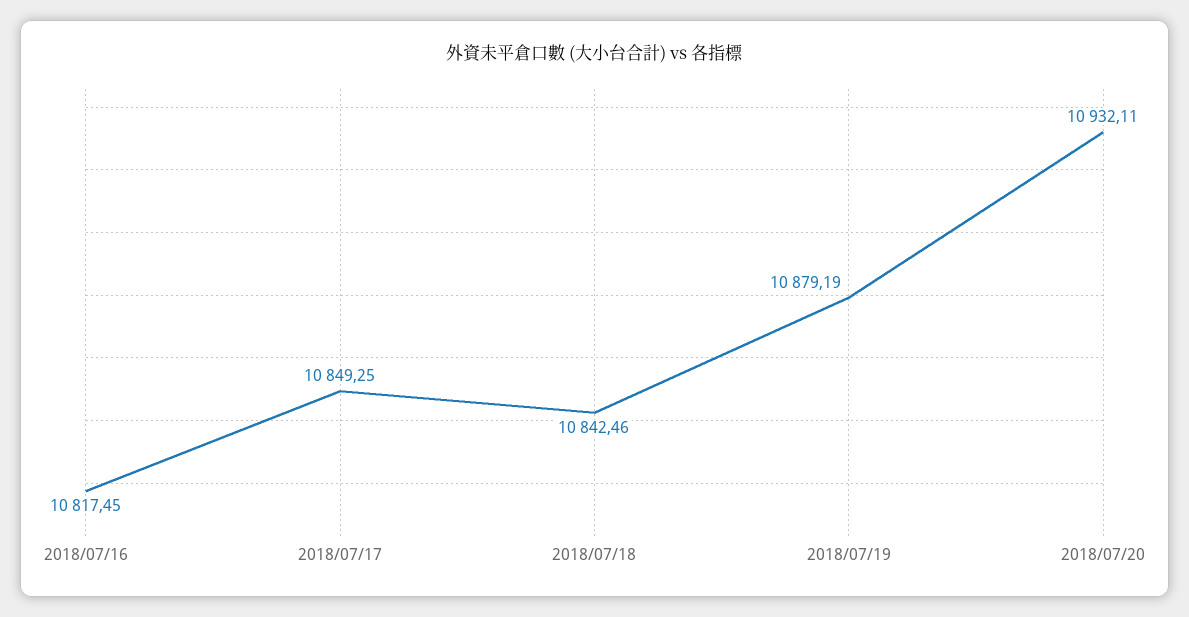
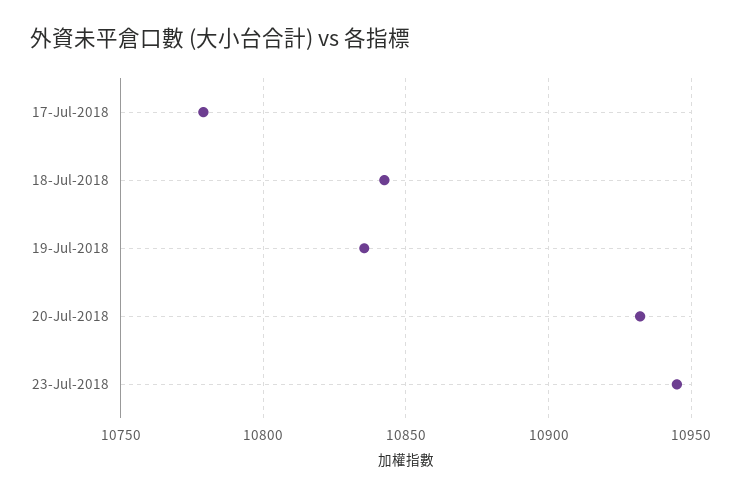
2018/07/16: 10817.45 -> none
2018/07/17: 10849.25 -> 10780
2018/07/19: 10879.19 -> 10835
23-Jul-2018: none -> 10945

